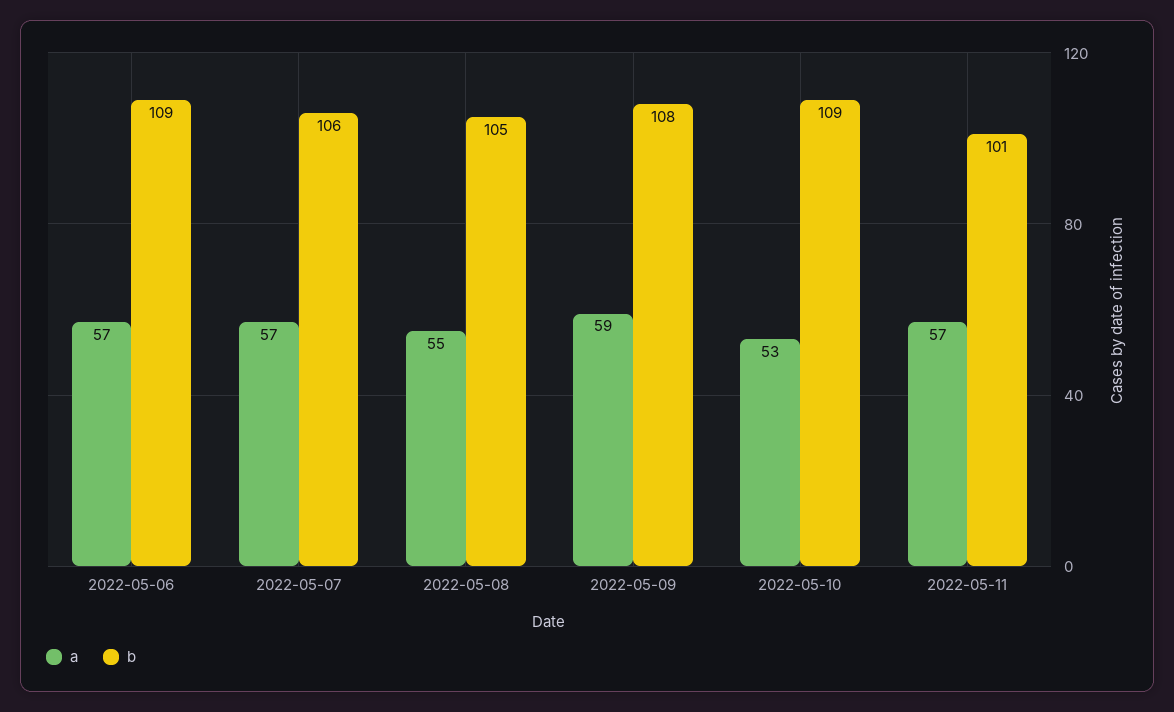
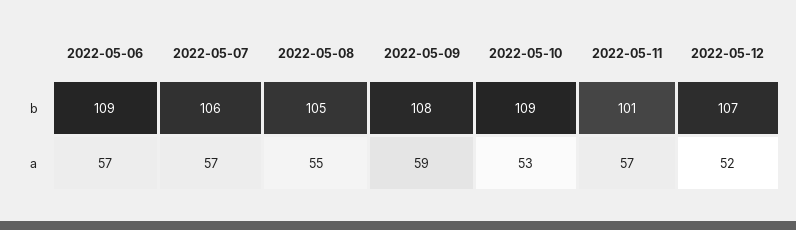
b, 2022-05-12: none -> 107
a, 2022-05-12: none -> 52

